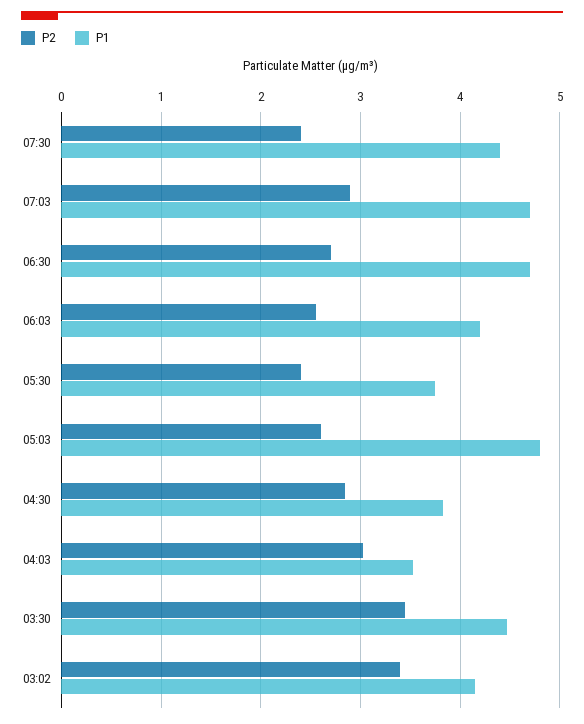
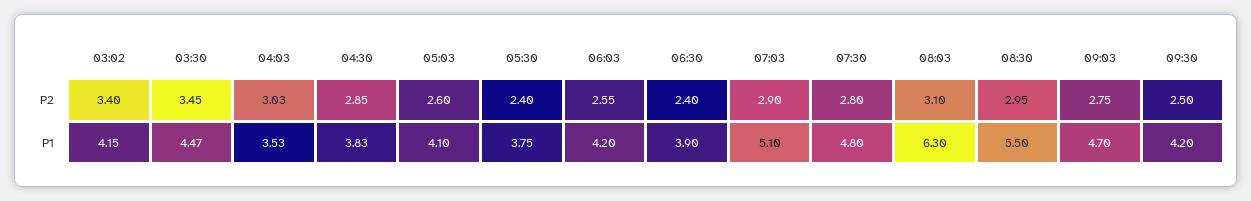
P2, 07:30: 2.4 -> 2.8
P1, 07:30: 4.4 -> 4.8
P1, 07:03: 4.7 -> 5.1
P2, 06:30: 2.7 -> 2.4
P1, 06:30: 4.7 -> 3.9
P1, 05:03: 4.8 -> 4.1
P2, 08:03: none -> 3.1
P2, 08:30: none -> 2.95
P2, 09:03: none -> 2.75
P2, 09:30: none -> 2.5
P1, 08:03: none -> 6.3
P1, 08:30: none -> 5.5
P1, 09:03: none -> 4.7
P1, 09:30: none -> 4.2

